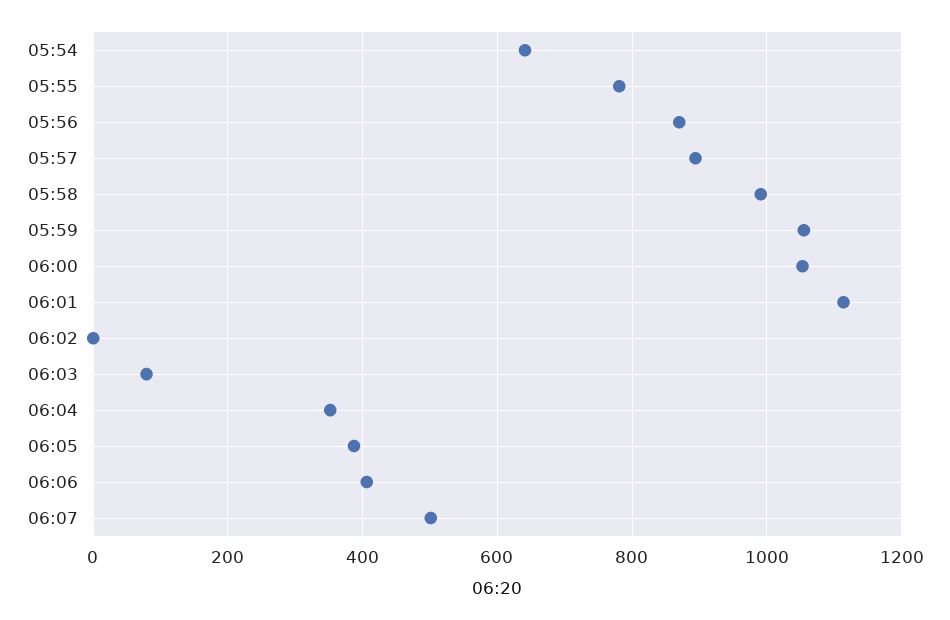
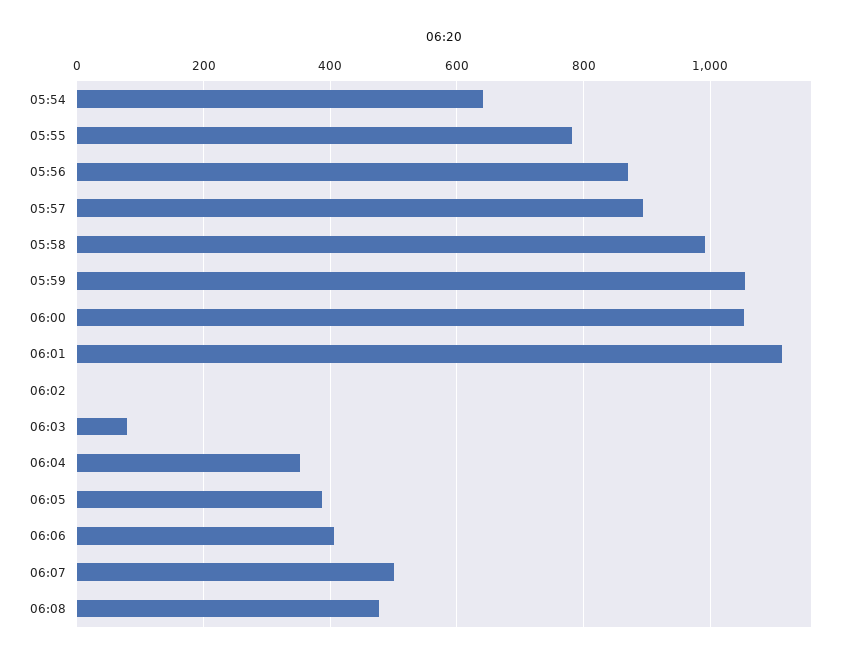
06:08: none -> 480

